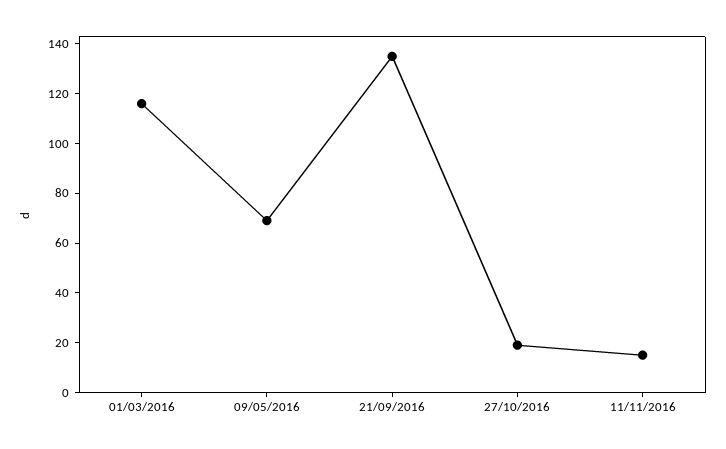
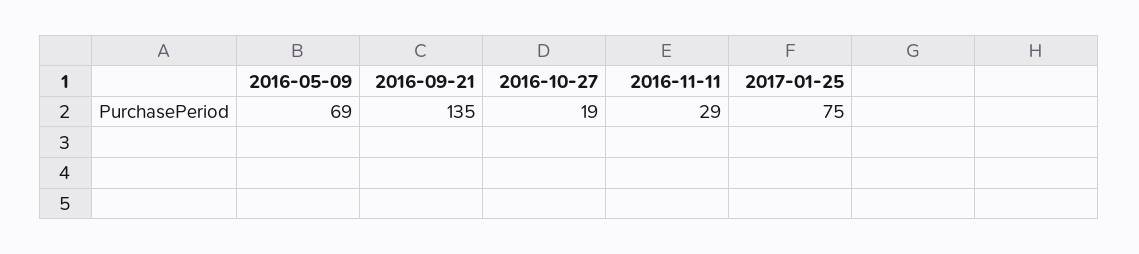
01/03/2016: 115 -> none
11/11/2016: 15 -> 29
2017-01-25: none -> 75

